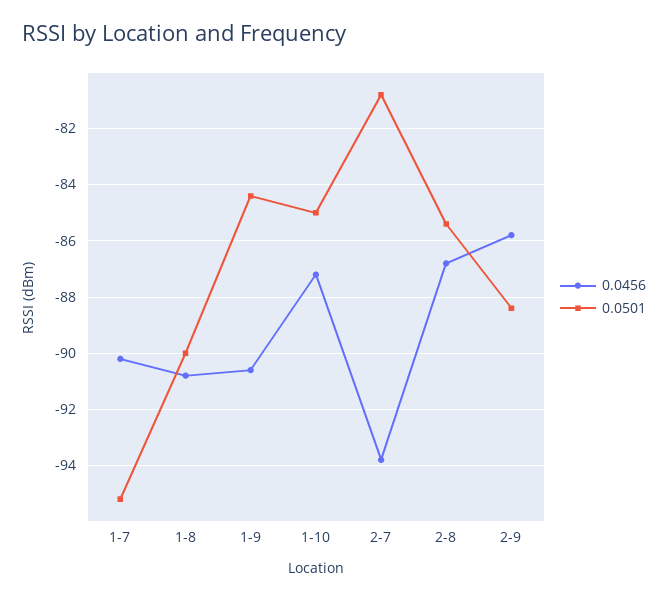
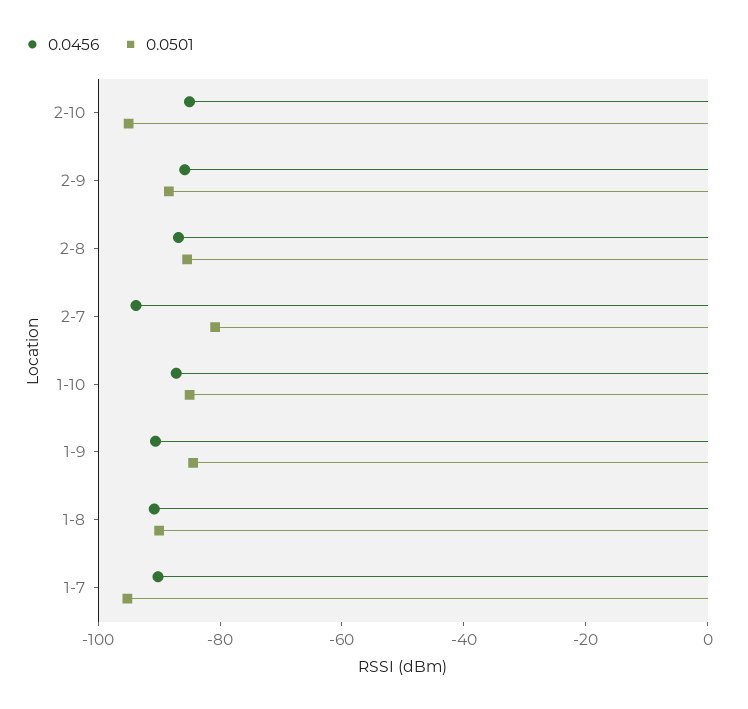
0.0456, 2-10: none -> -85
0.0501, 2-10: none -> -95

